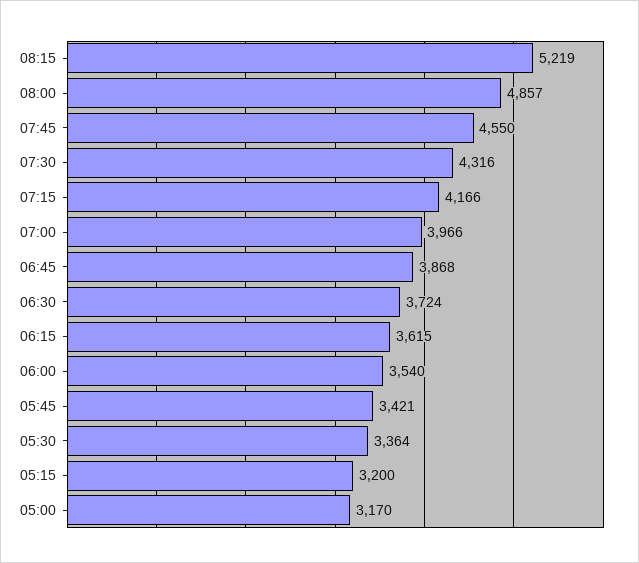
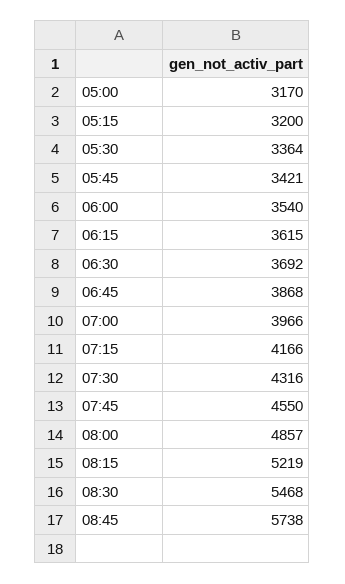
06:30: 3724 -> 3692
08:30: none -> 5468
08:45: none -> 5738

